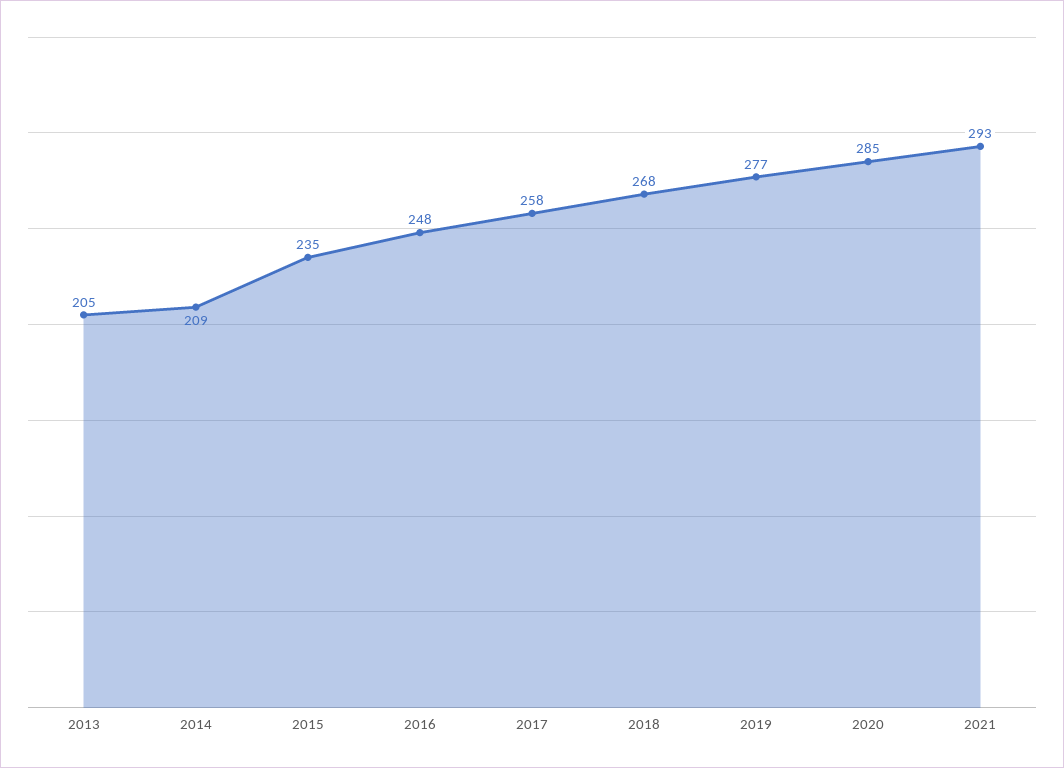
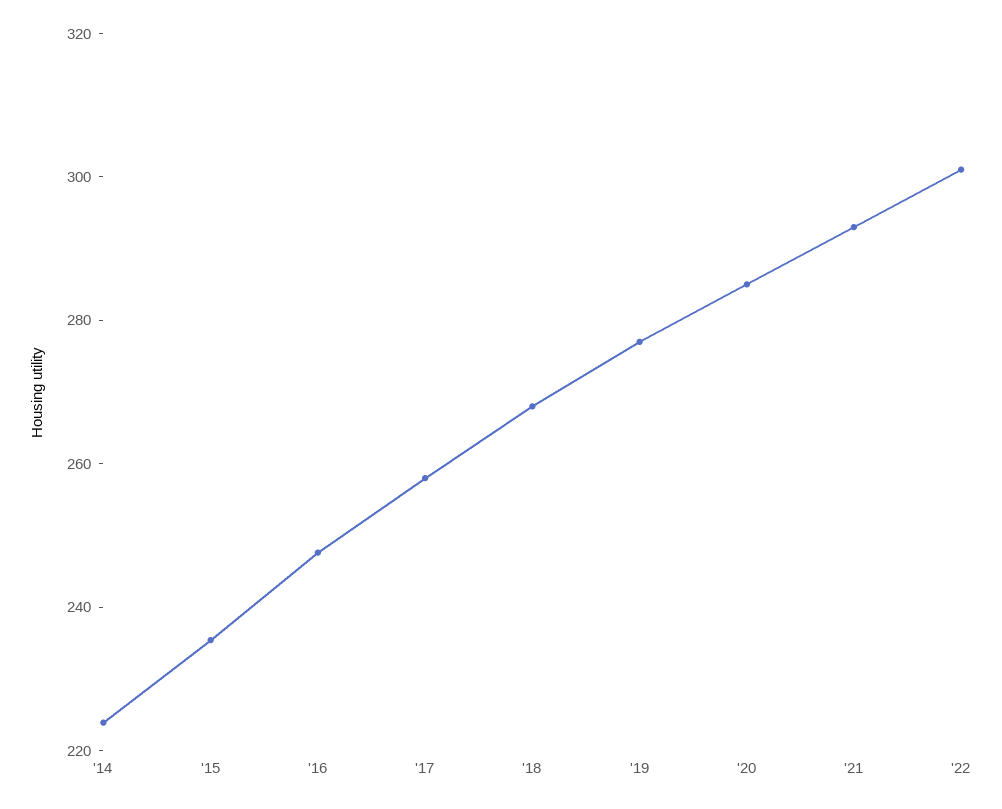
2013: 205 -> none
2014: 209 -> 225
'22: none -> 300

